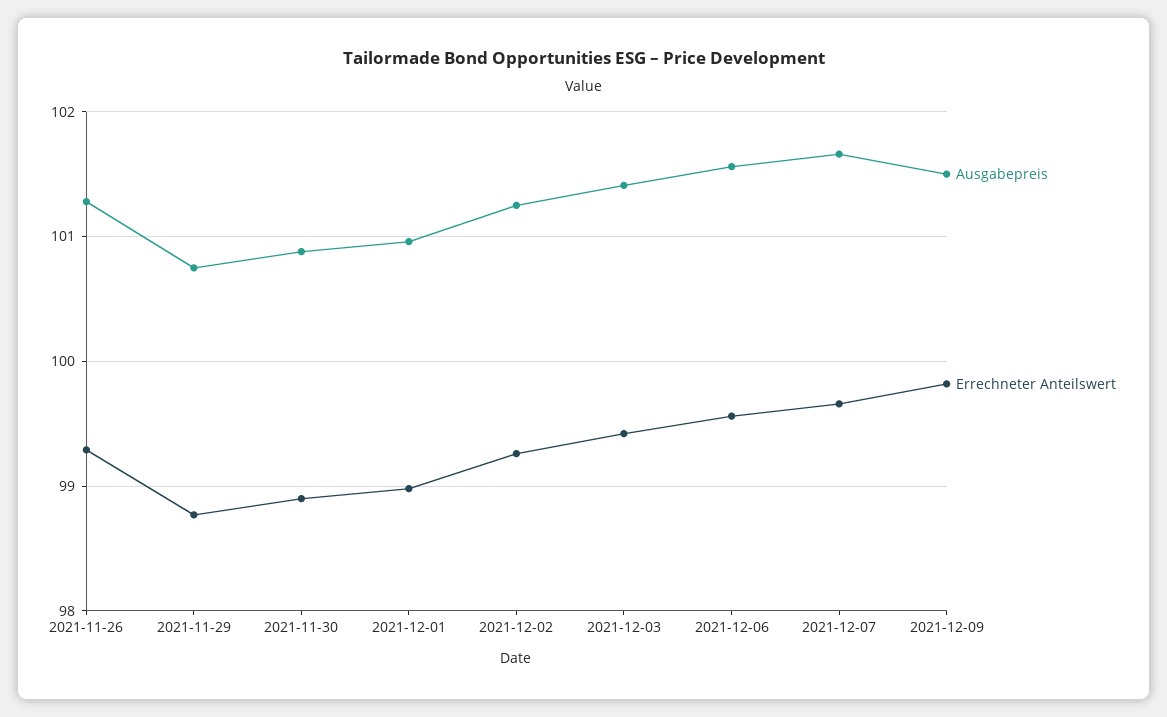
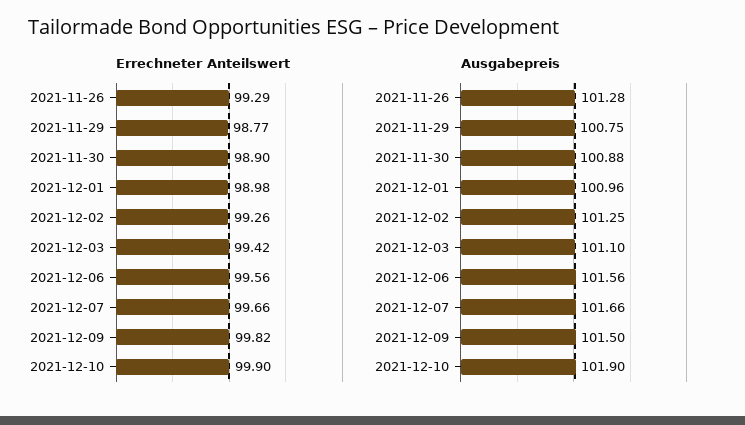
Ausgabepreis, 2021-12-03: 101.4 -> 101.1
Errechneter Anteilswert, 2021-12-10: none -> 99.9
Ausgabepreis, 2021-12-10: none -> 101.9

